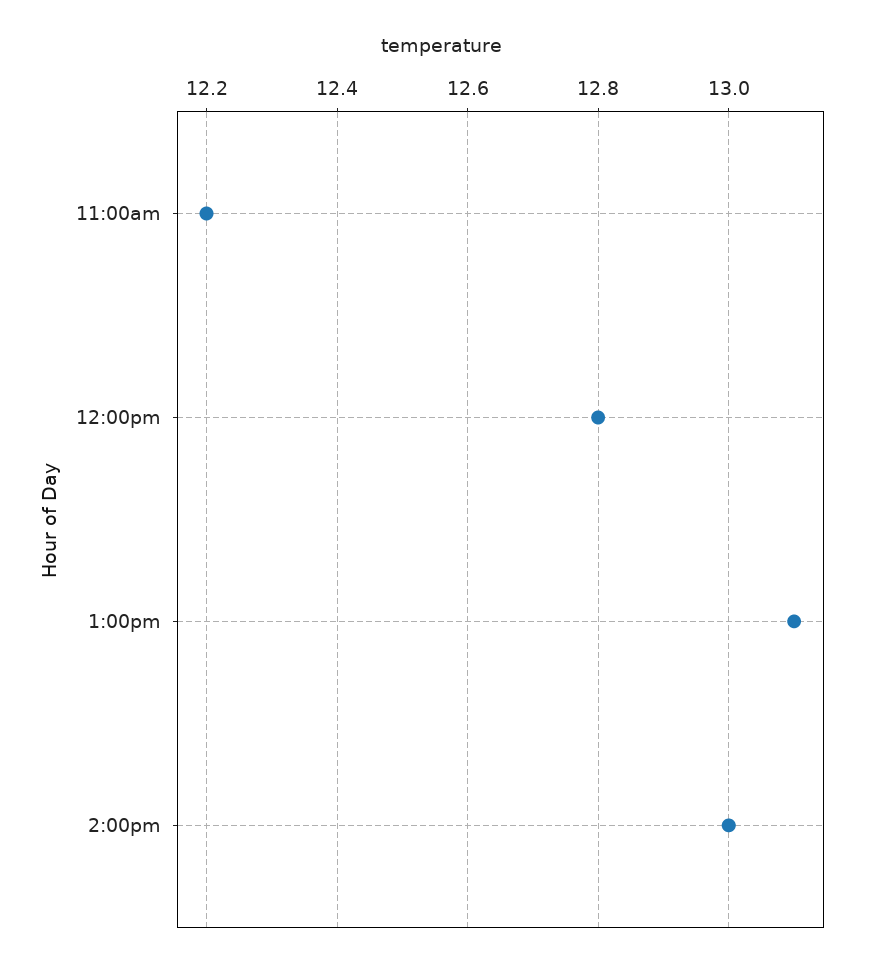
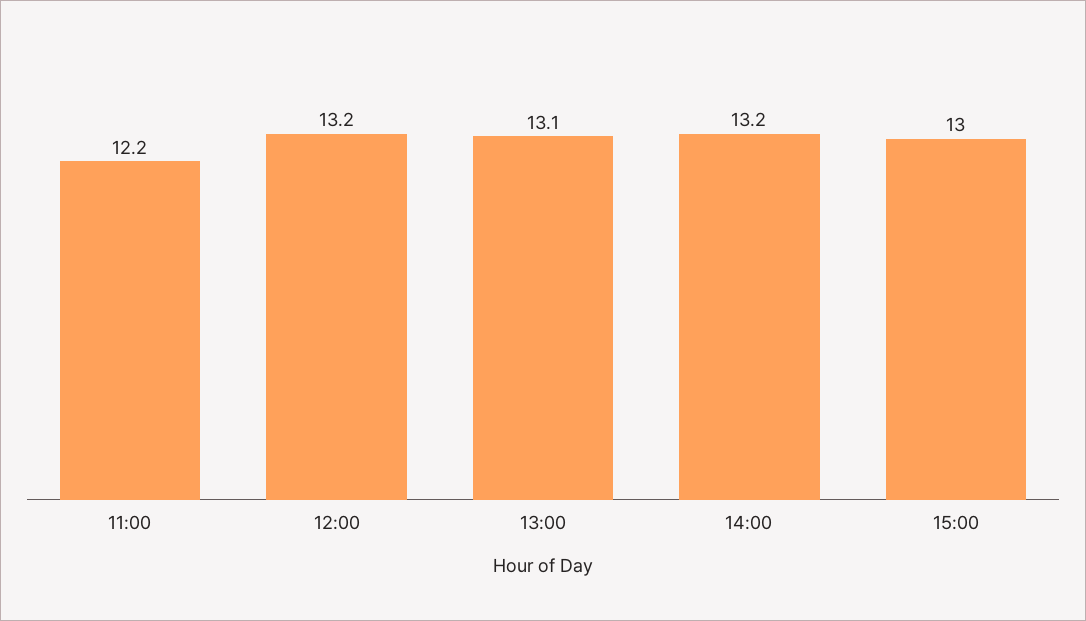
12:00pm: 12.8 -> 13.2
2:00pm: 13 -> 13.2
15:00: none -> 13

